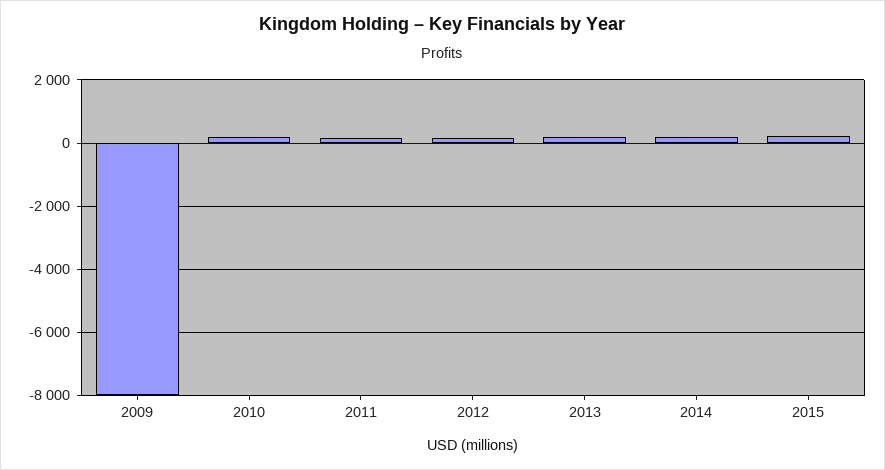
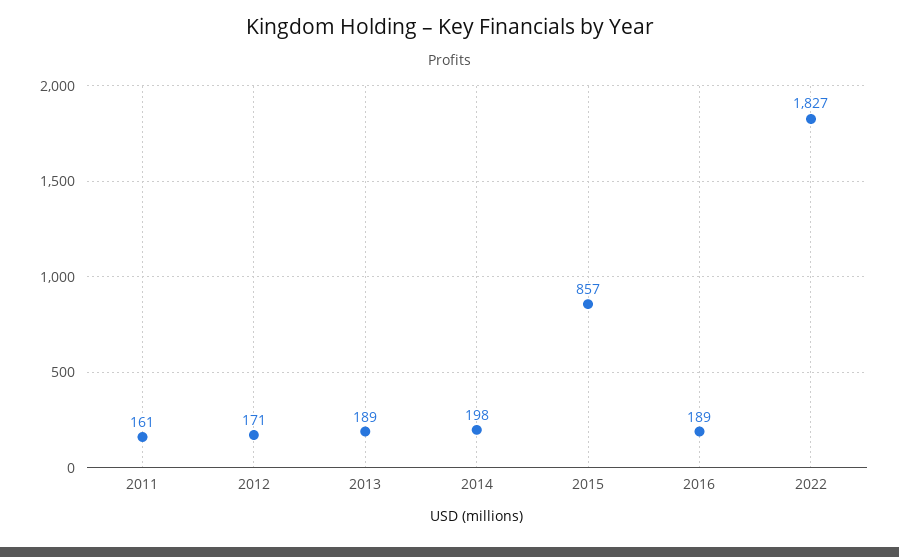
2009: -8000 -> none
2010: 200 -> none
2015: 200 -> 857
2016: none -> 189
2022: none -> 1827

